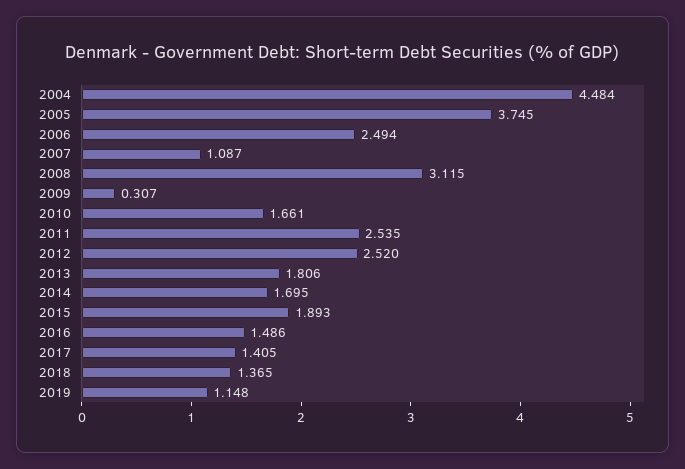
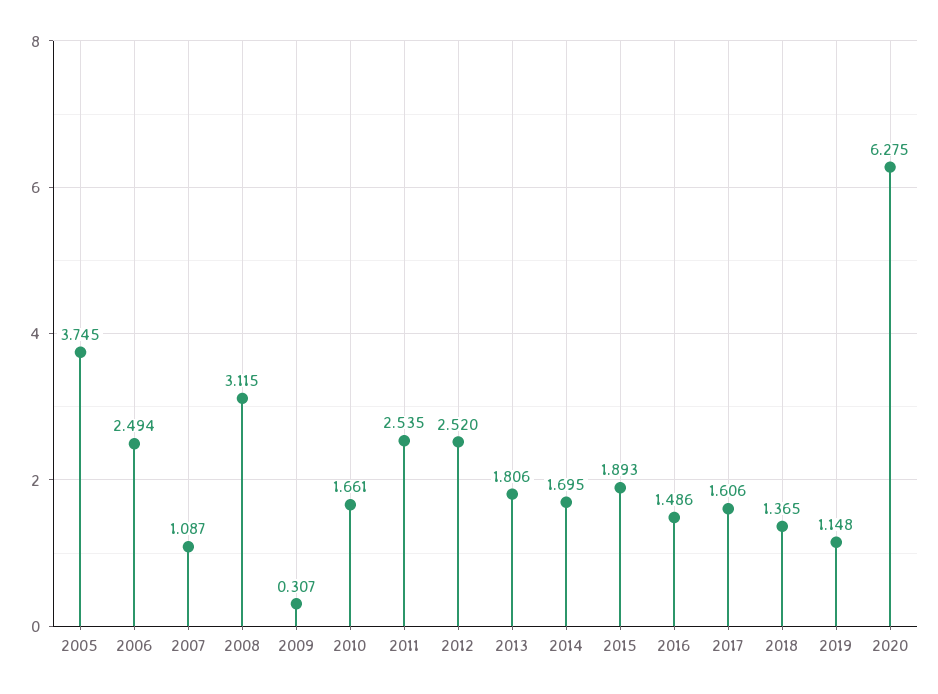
2004: 4.484 -> none
2017: 1.405 -> 1.606
2020: none -> 6.275

